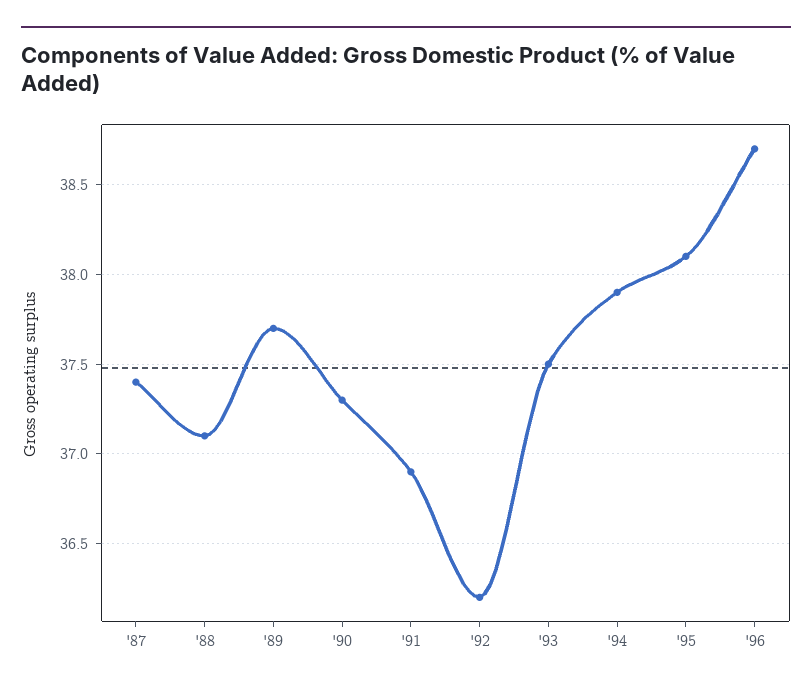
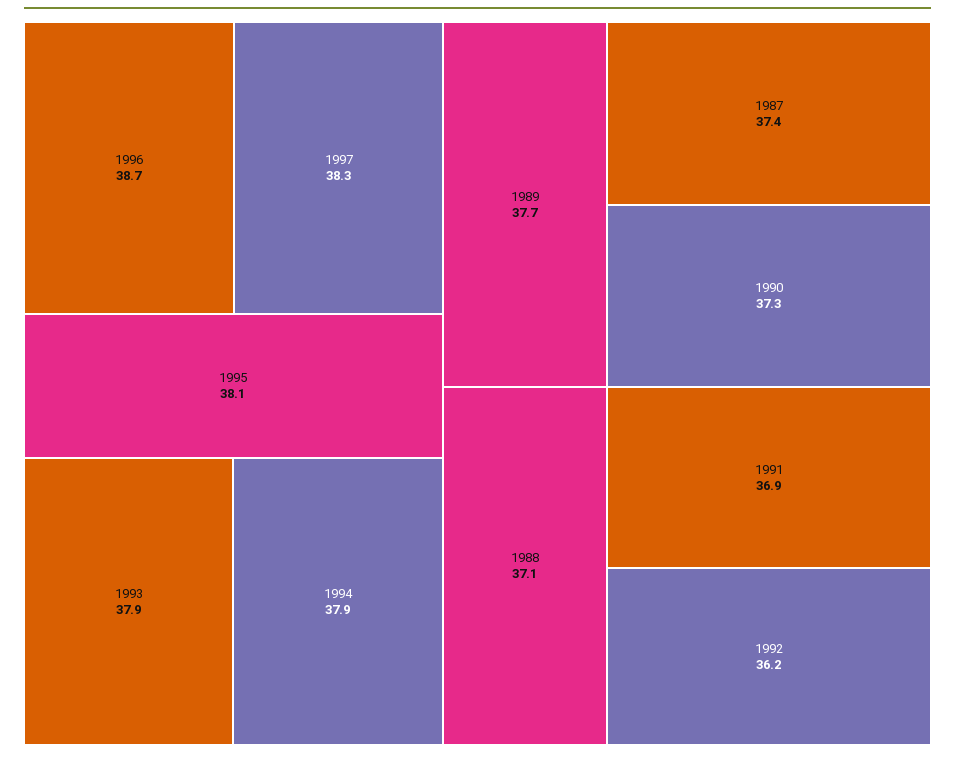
'93: 37.5 -> 37.9
1997: none -> 38.3

